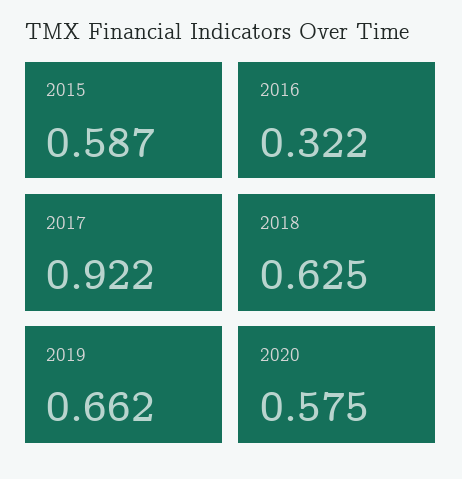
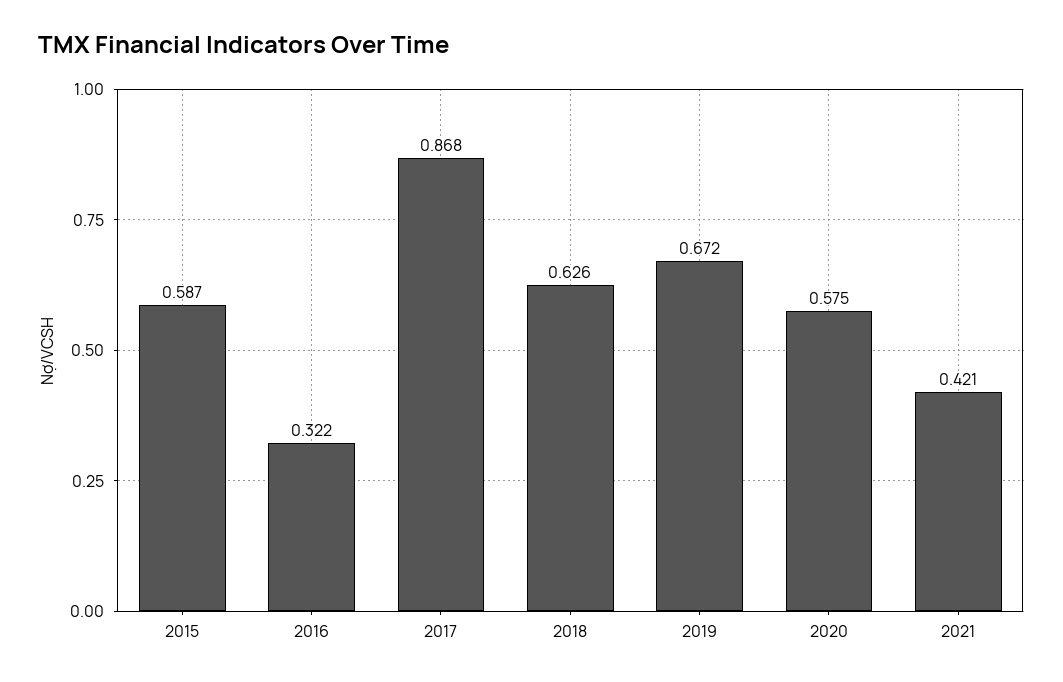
2017: 0.922 -> 0.868
2018: 0.625 -> 0.626
2019: 0.662 -> 0.672
2021: none -> 0.421

